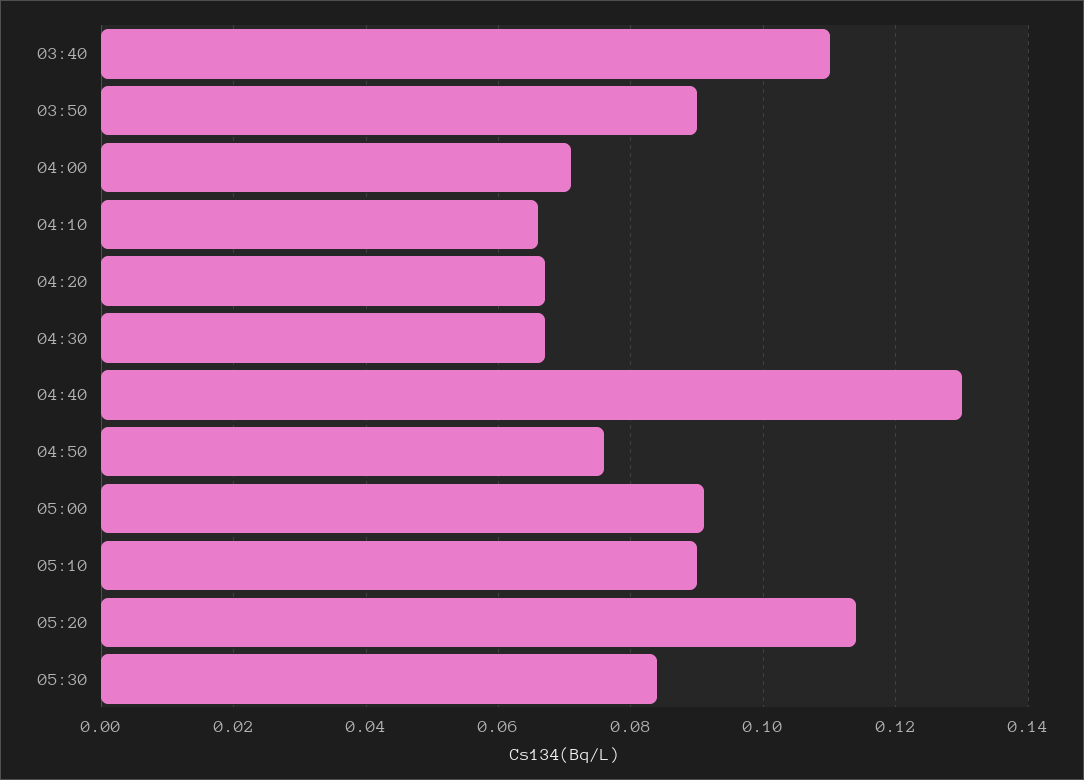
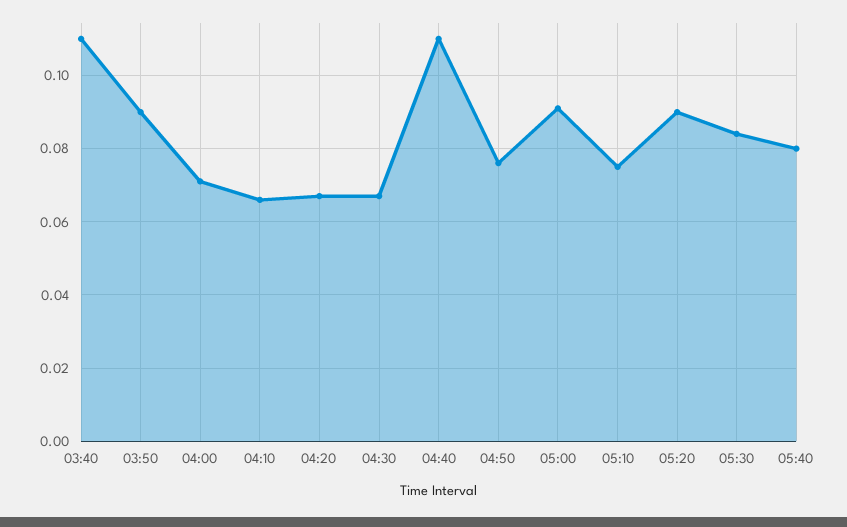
04:40: 0.13 -> 0.11
05:10: 0.09 -> 0.075
05:20: 0.115 -> 0.09
05:40: none -> 0.08

